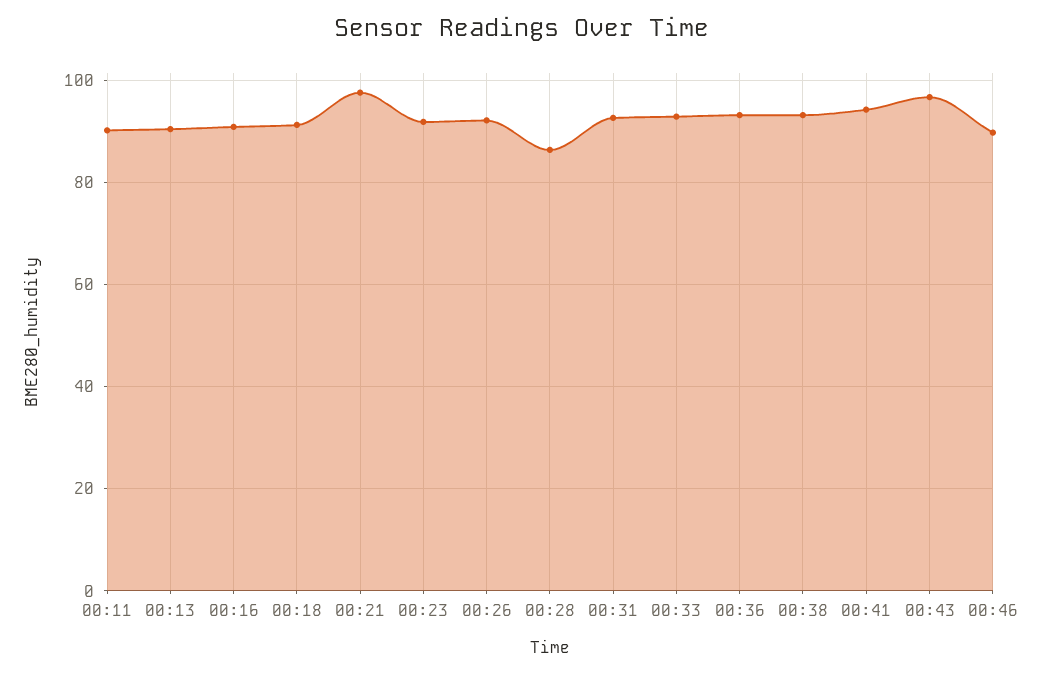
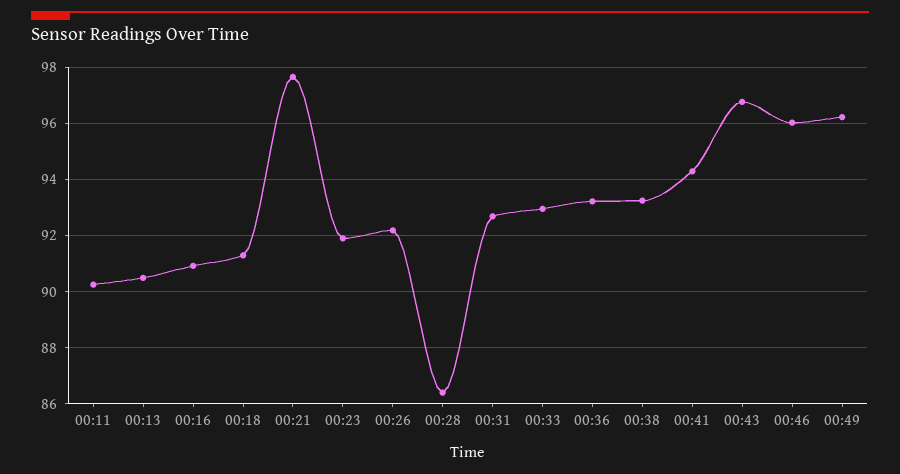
00:46: 90 -> 96
00:49: none -> 96.25

